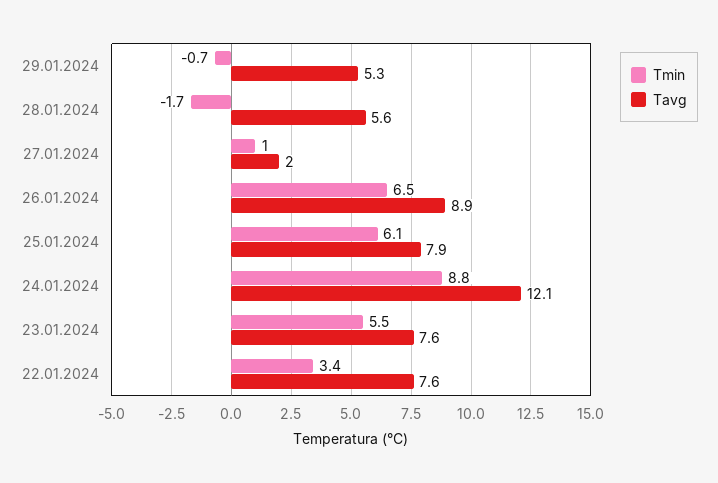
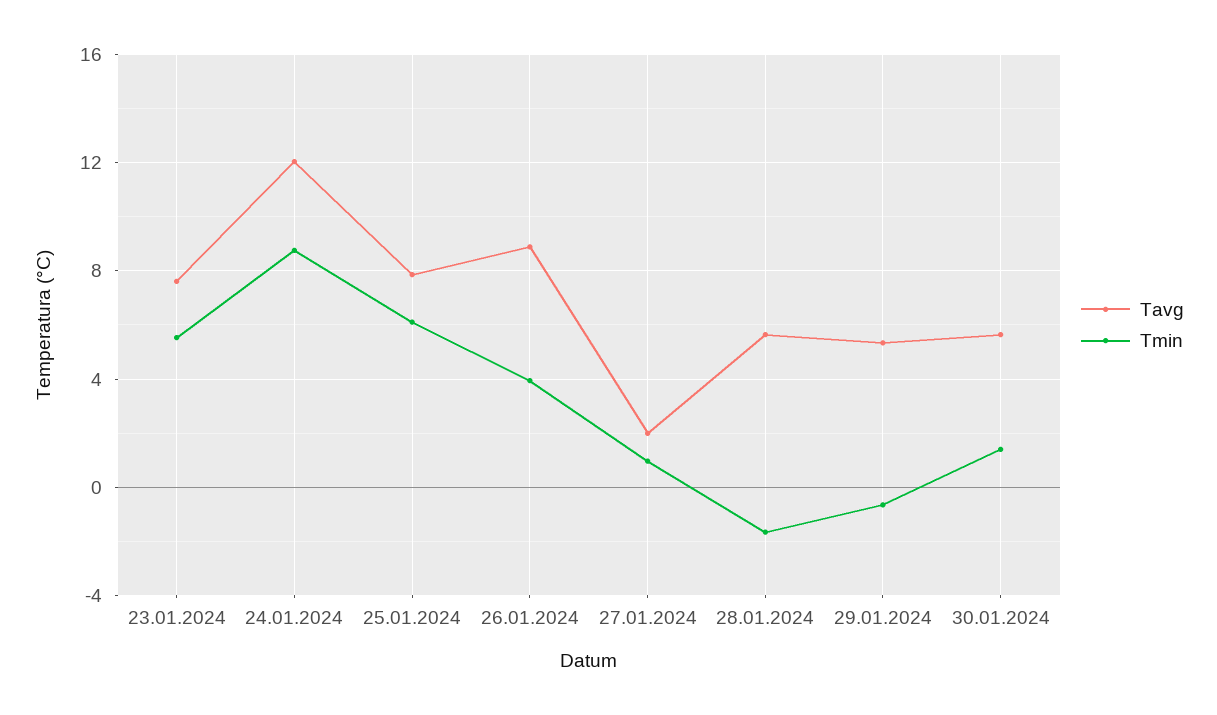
Tmin, 26.01.2024: 6.5 -> 4
Tmin, 22.01.2024: 3.4 -> none
Tavg, 22.01.2024: 7.6 -> none
Tavg, 30.01.2024: none -> 5.5
Tmin, 30.01.2024: none -> 1.5

